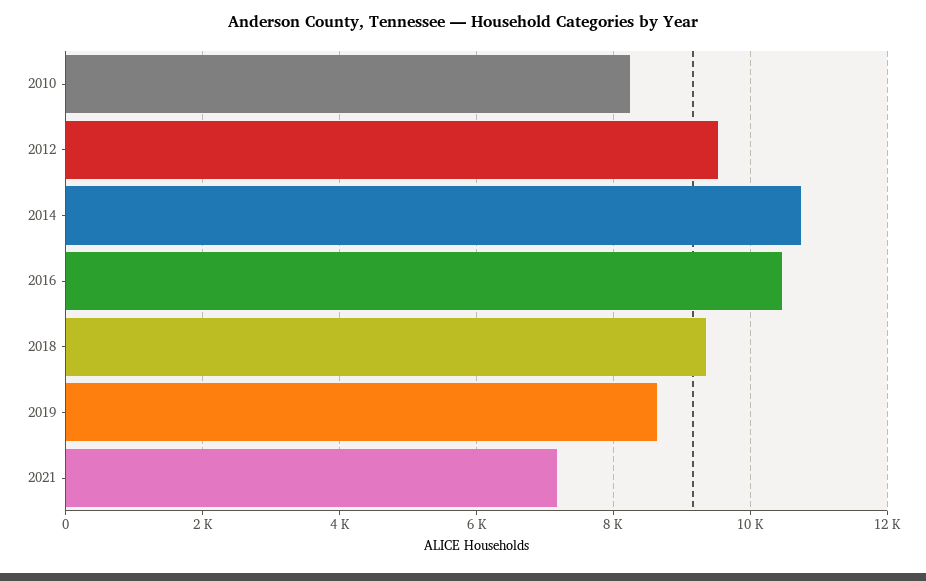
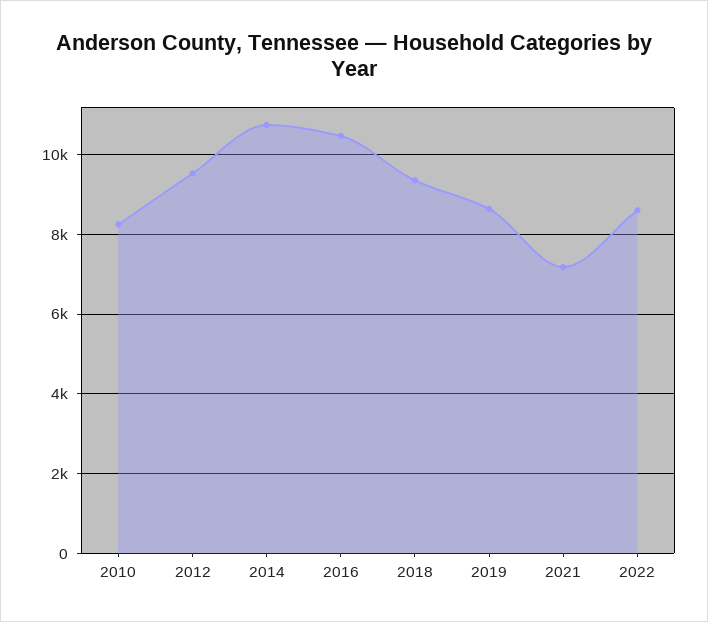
2022: none -> 8600

